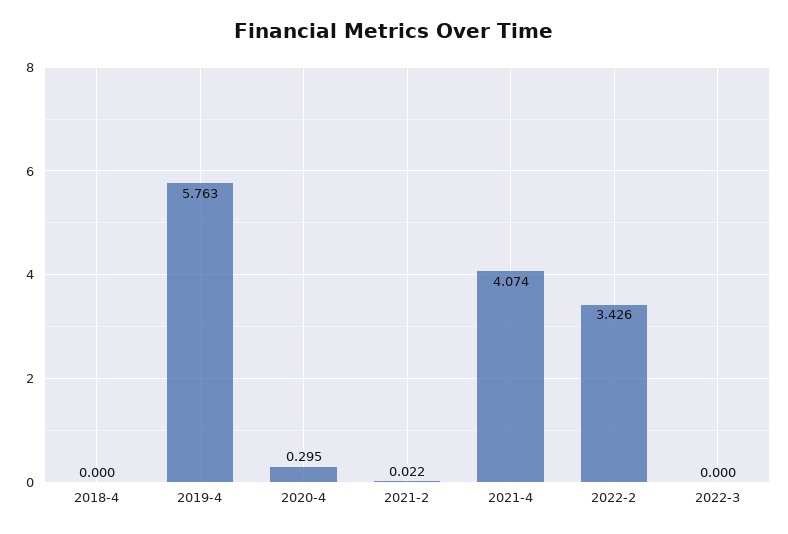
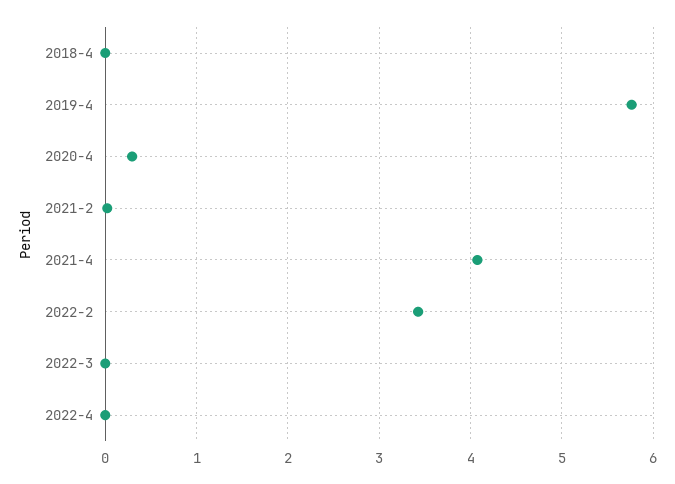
2022-4: none -> 0

